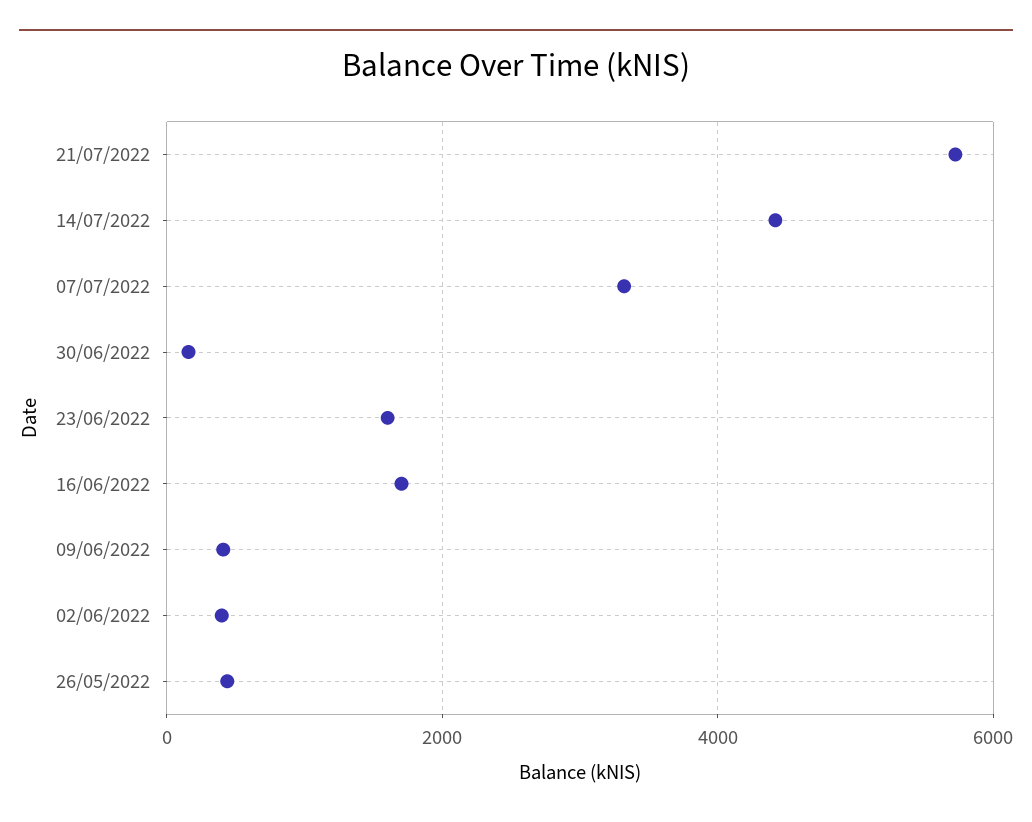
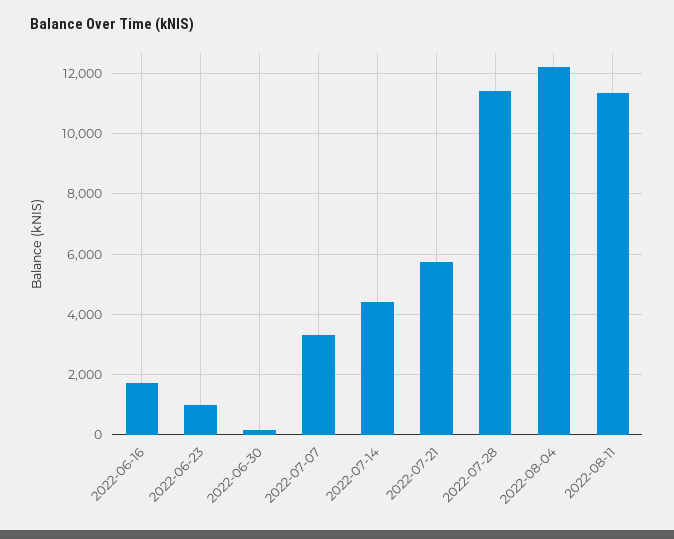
23/06/2022: 1600 -> 1000
09/06/2022: 400 -> none
02/06/2022: 400 -> none
26/05/2022: 400 -> none
2022-07-28: none -> 11400
2022-08-04: none -> 12200
2022-08-11: none -> 11400

